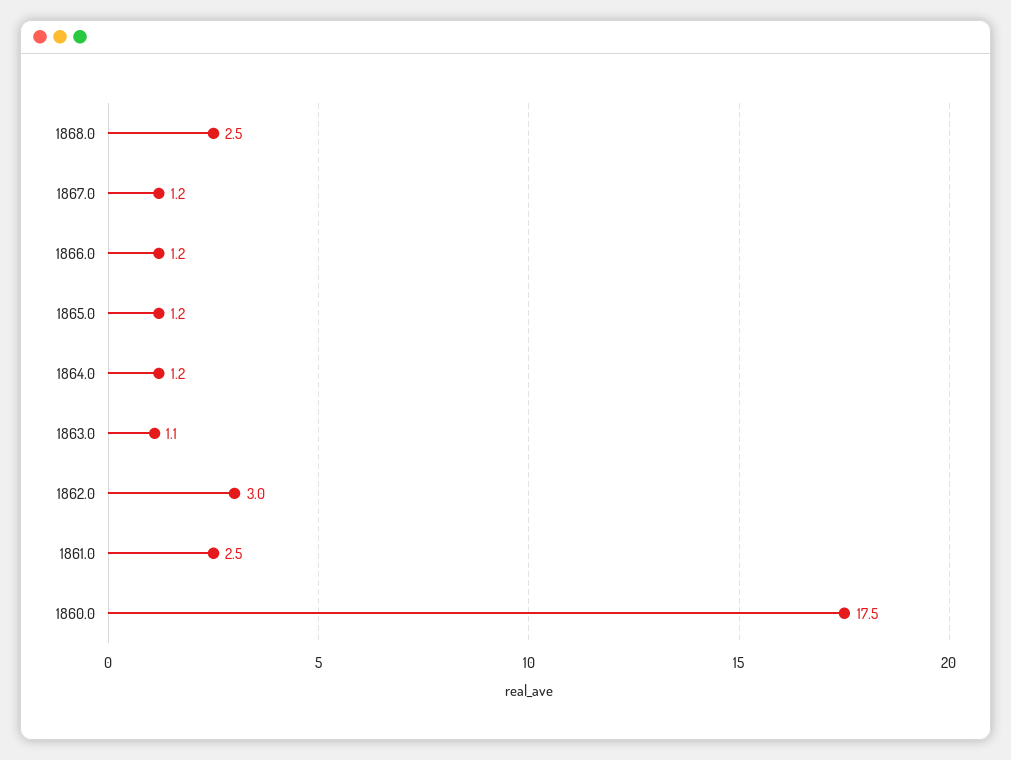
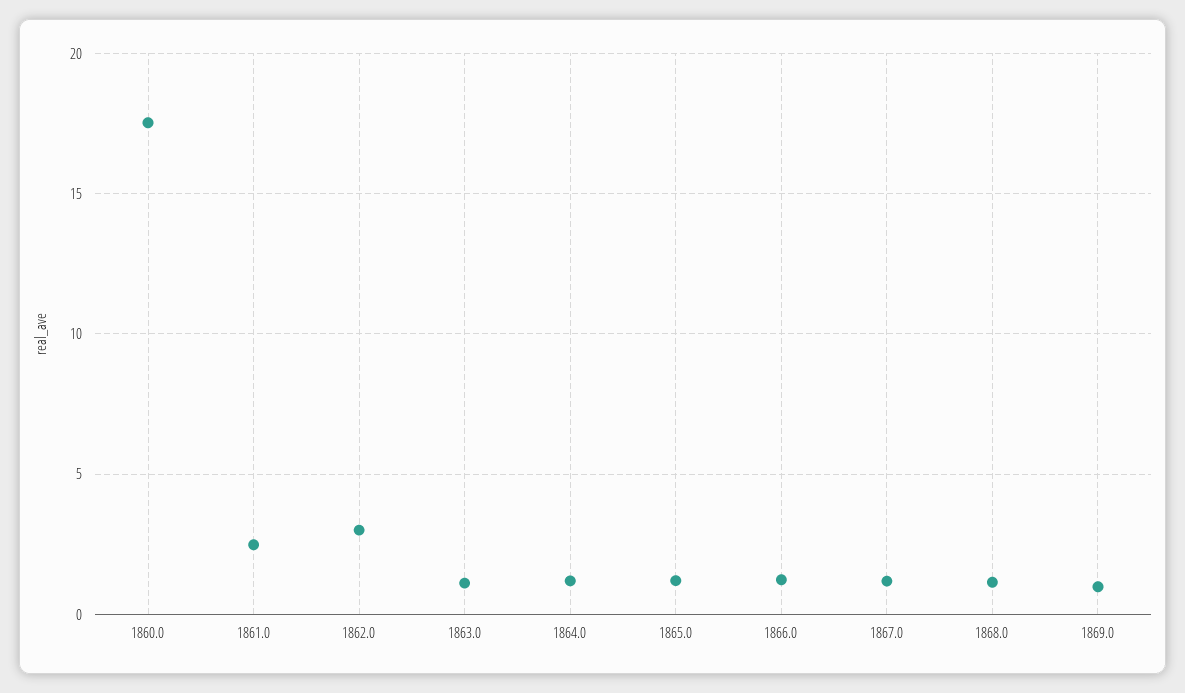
1868.0: 2.5 -> 1
1869.0: none -> 1

